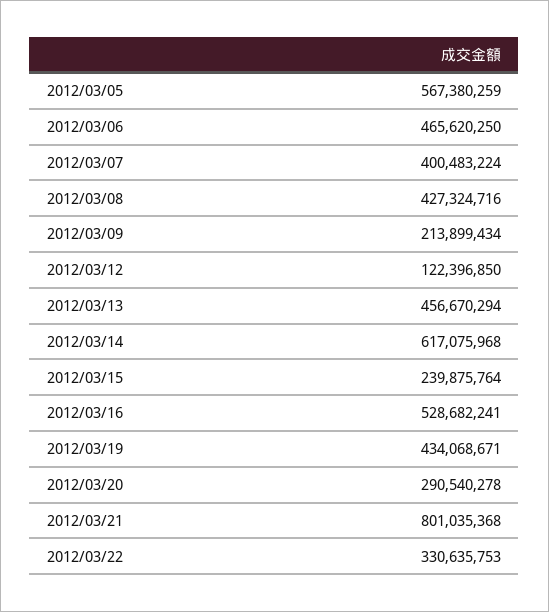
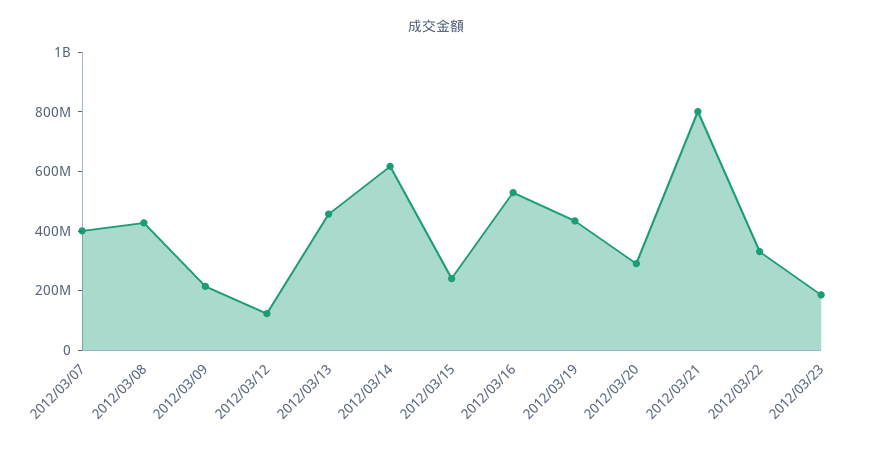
2012/03/05: 567380259 -> none
2012/03/06: 465620250 -> none
2012/03/23: none -> 200000000

